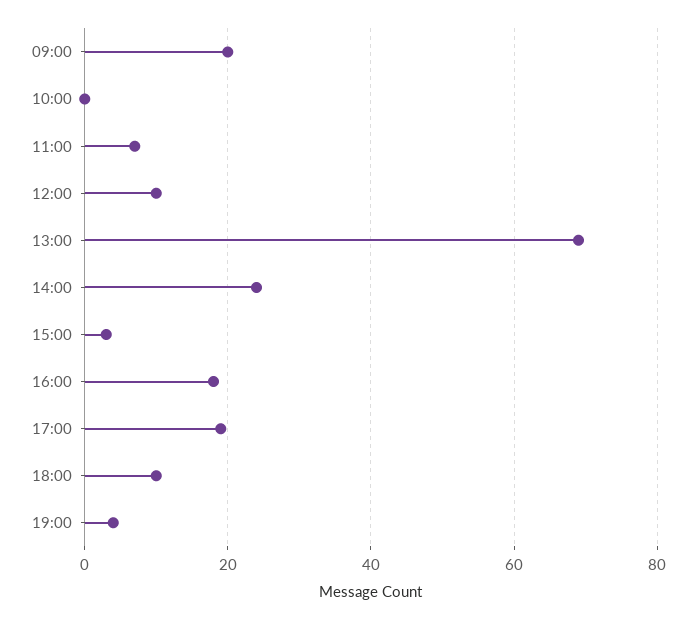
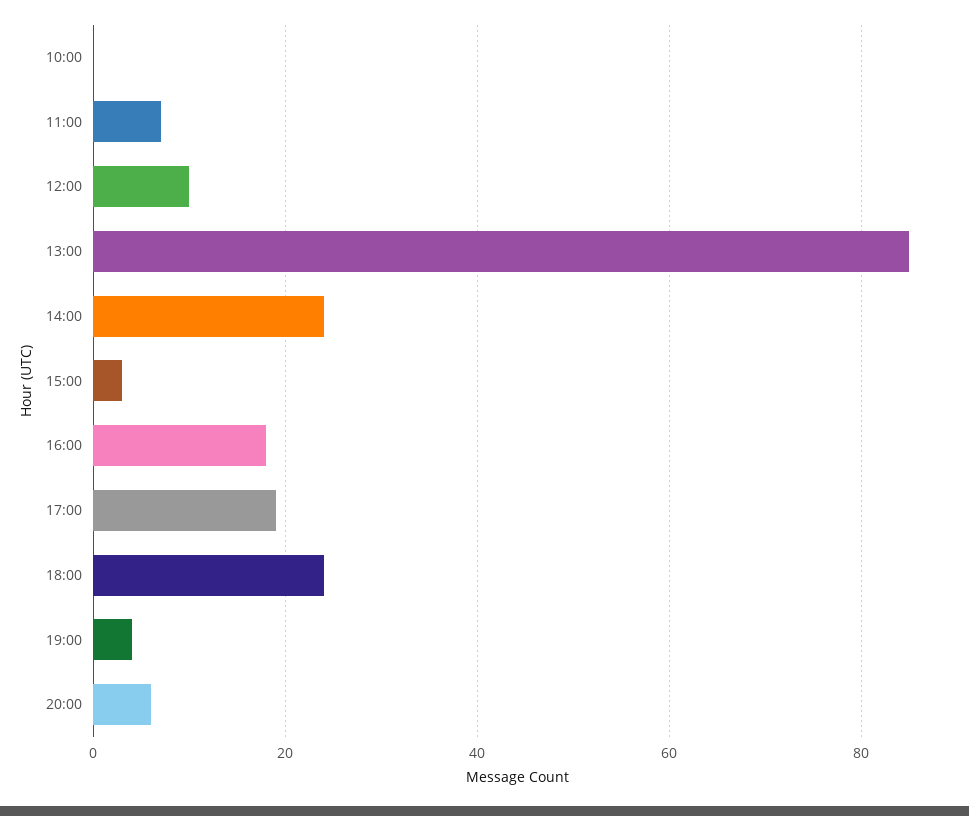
09:00: 20 -> none
13:00: 70 -> 85
18:00: 10 -> 25
20:00: none -> 5

